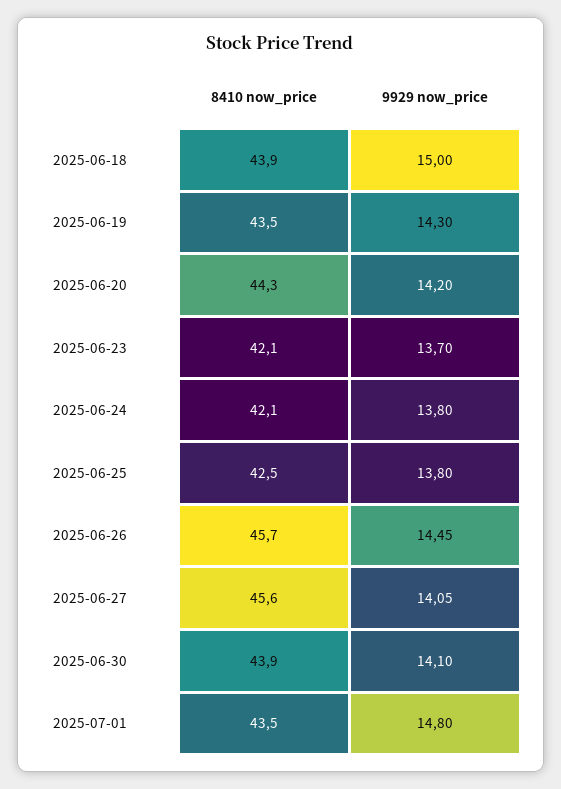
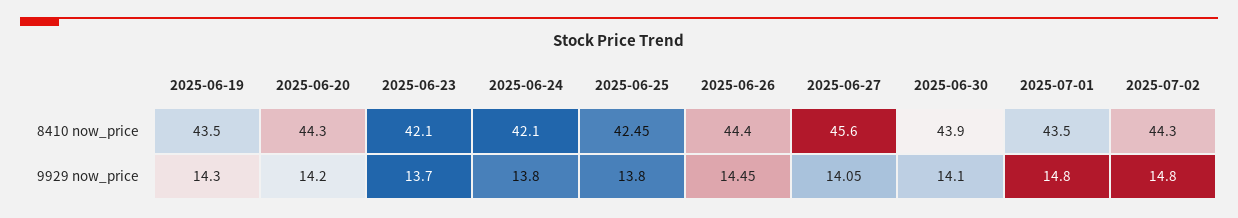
8410 now_price, 2025-06-18: 43.9 -> none
9929 now_price, 2025-06-18: 15 -> none
8410 now_price, 2025-06-26: 45.7 -> 44.4
8410 now_price, 2025-07-02: none -> 44.3
9929 now_price, 2025-07-02: none -> 14.8

